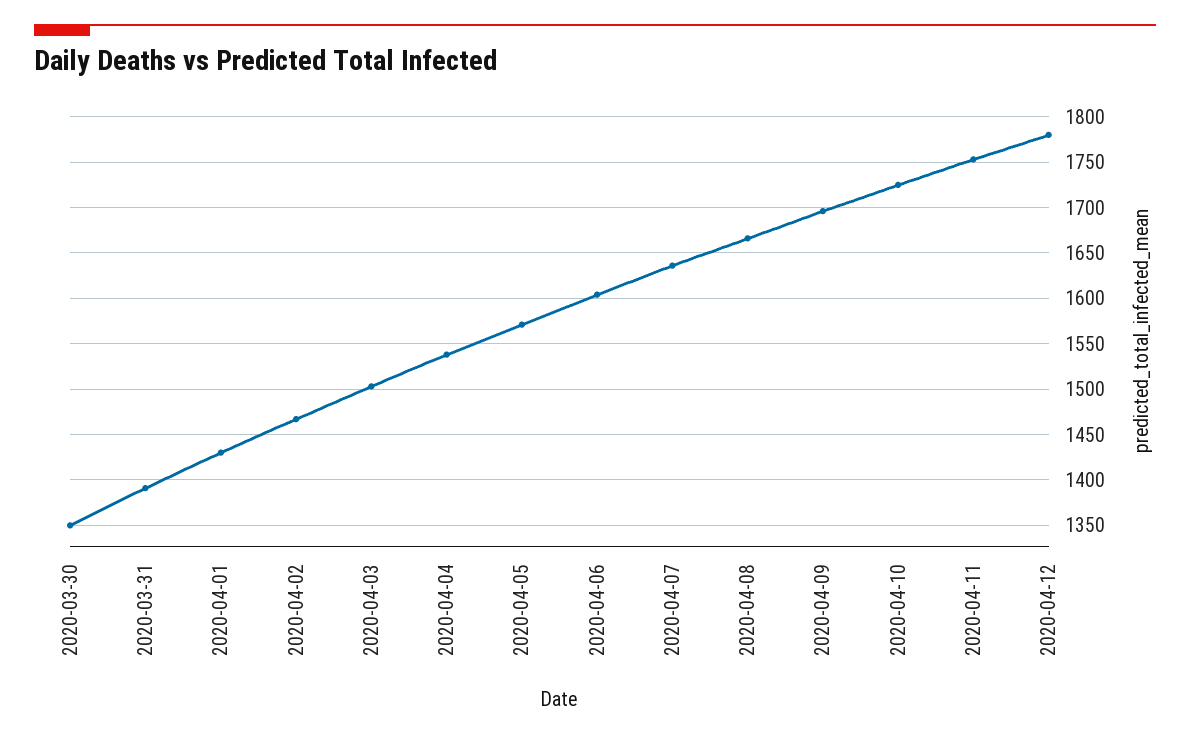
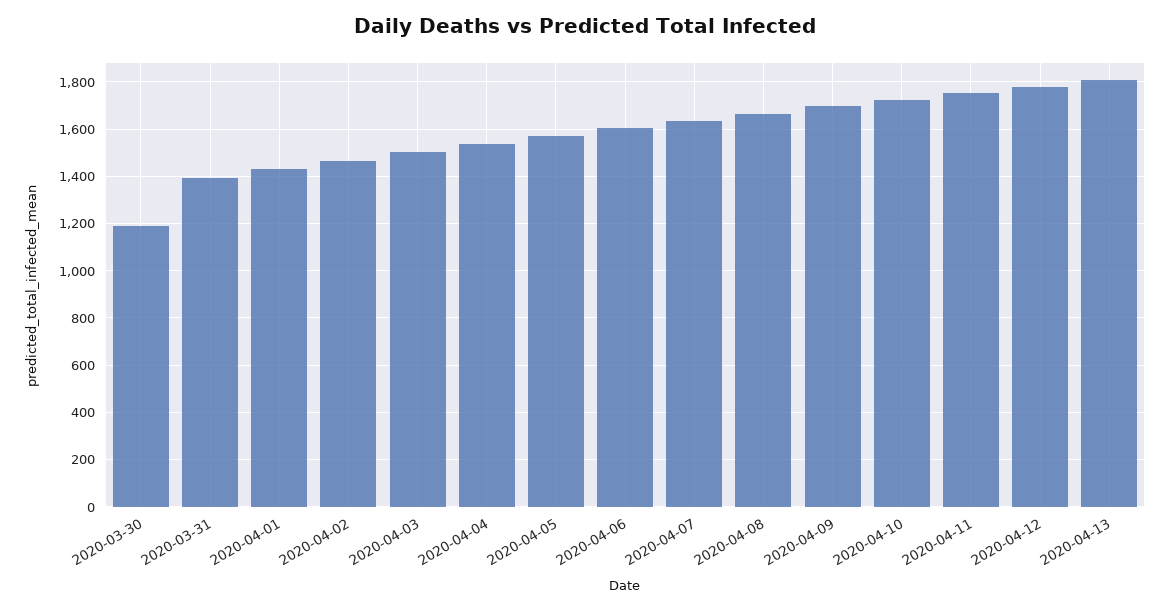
2020-03-30: 1350 -> 1200
2020-04-13: none -> 1800

